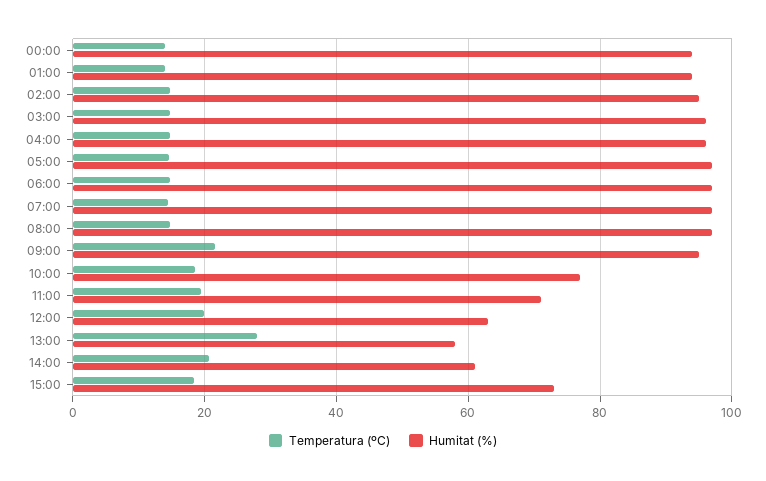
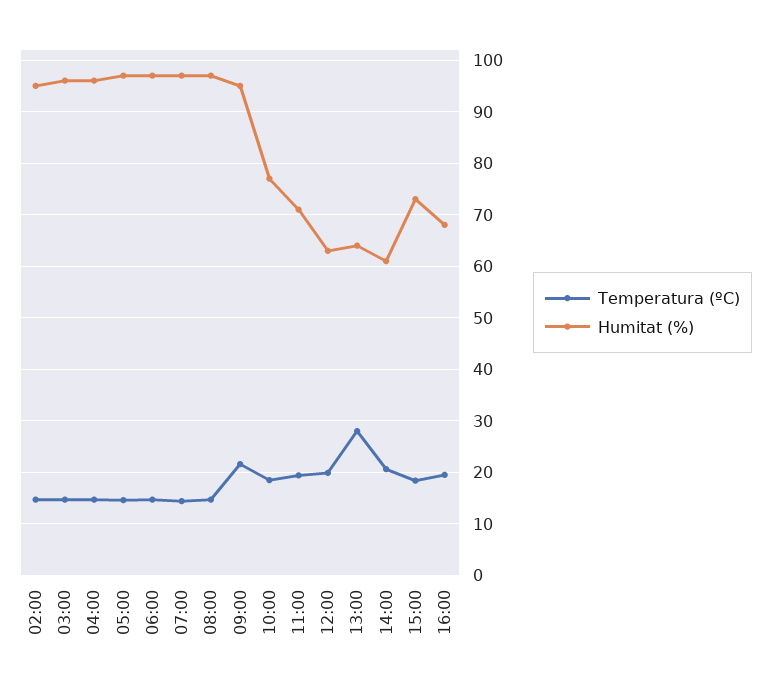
Temperatura (ºC), 00:00: 14 -> none
Humitat (%), 00:00: 94 -> none
Temperatura (ºC), 01:00: 14 -> none
Humitat (%), 01:00: 94 -> none
Humitat (%), 13:00: 58 -> 64
Temperatura (ºC), 16:00: none -> 20
Humitat (%), 16:00: none -> 68

